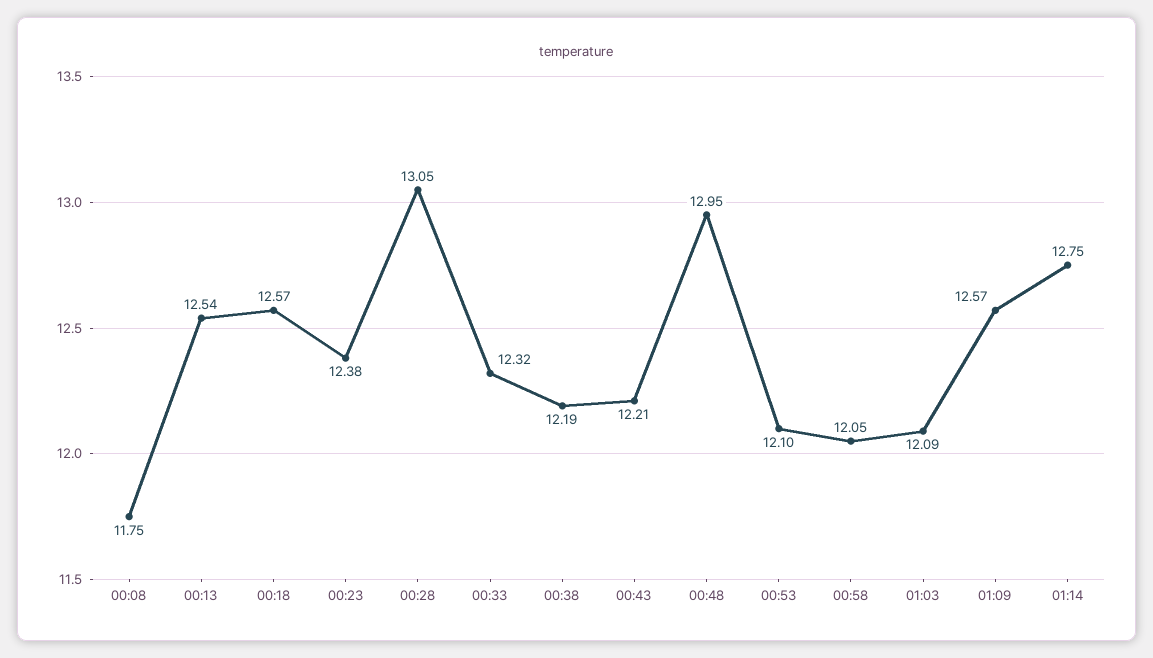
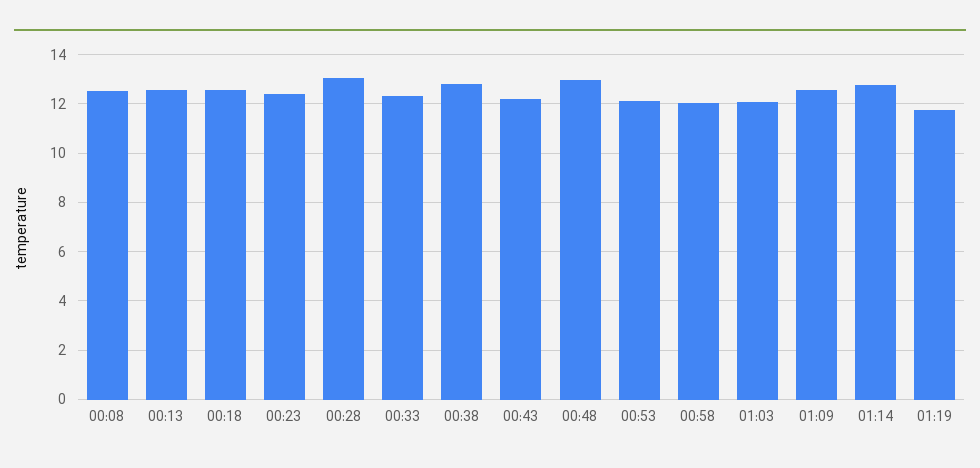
00:08: 11.75 -> 12.5
00:38: 12.19 -> 12.75
01:19: none -> 11.75

